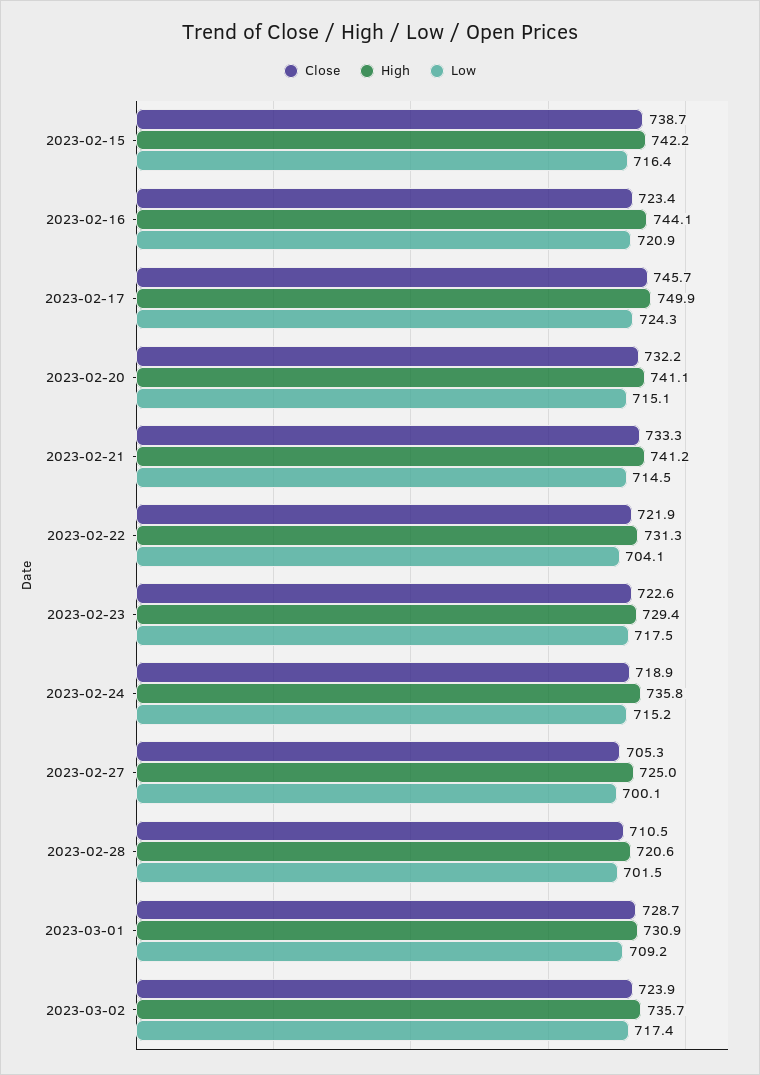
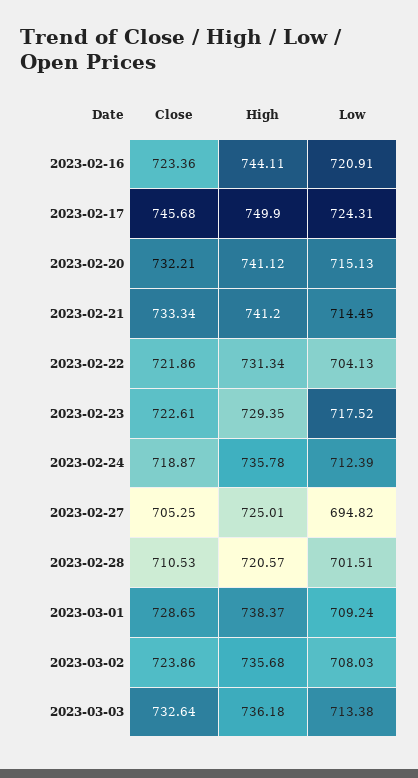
Close, 2023-02-15: 738.7 -> none
High, 2023-02-15: 742.2 -> none
Low, 2023-02-15: 716.4 -> none
Low, 2023-02-24: 715.2 -> 712.39
Low, 2023-02-27: 700.1 -> 694.82
High, 2023-03-01: 730.9 -> 738.37
Low, 2023-03-02: 717.4 -> 708.03
Close, 2023-03-03: none -> 732.64
High, 2023-03-03: none -> 736.18
Low, 2023-03-03: none -> 713.38

